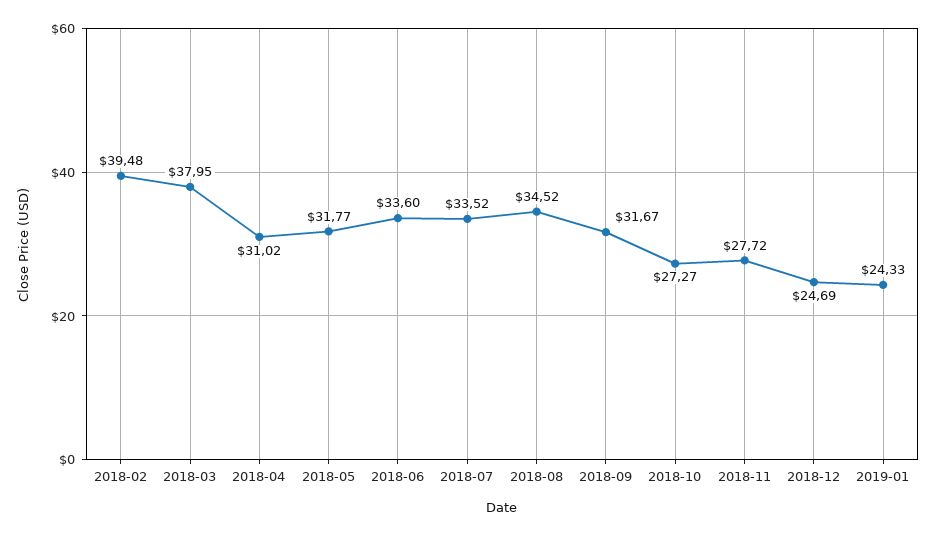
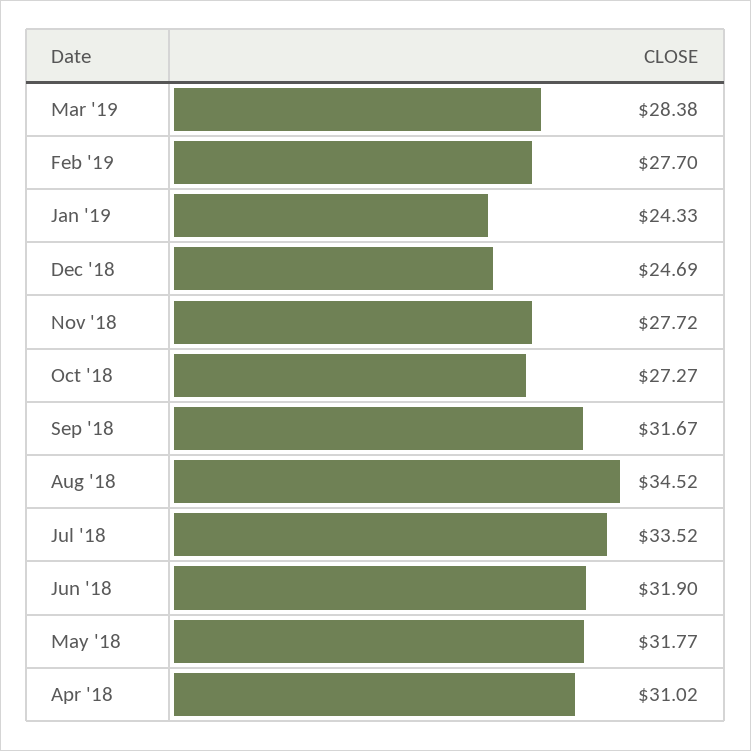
2018-02: 39.48 -> none
2018-03: 37.95 -> none
2018-06: 33.6 -> 31.9
Mar '19: none -> 28.38
Feb '19: none -> 27.7

